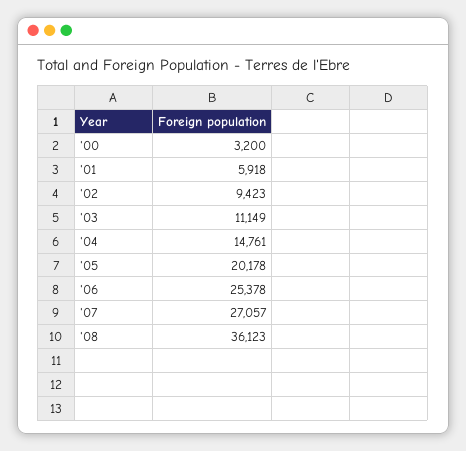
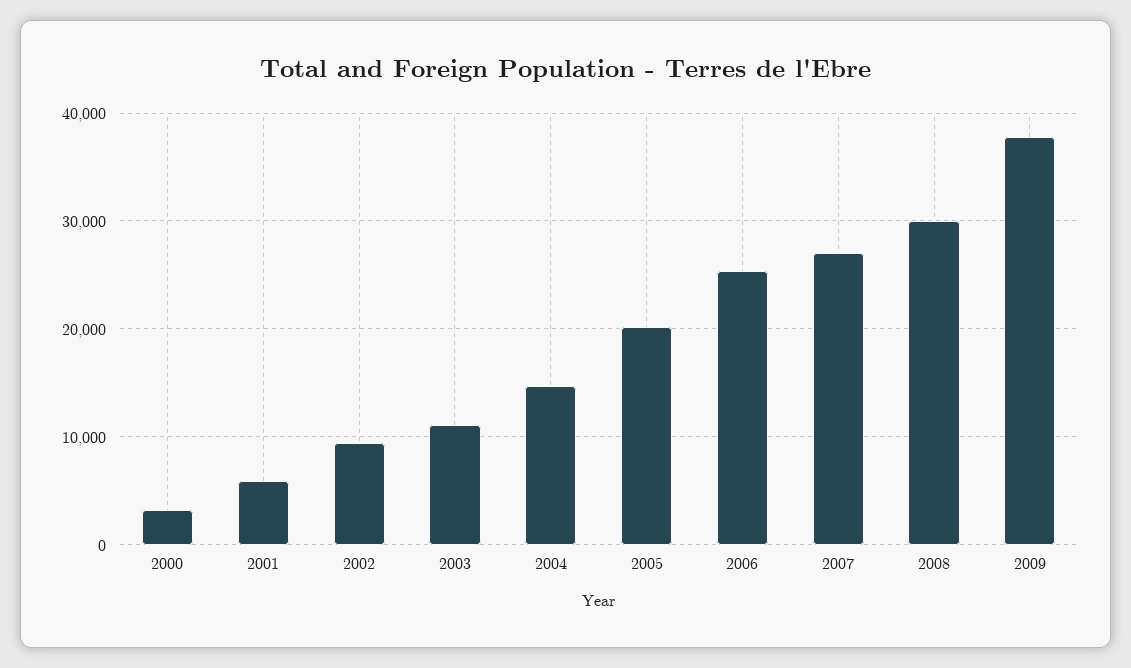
'08: 36123 -> 30000
2009: none -> 38000

